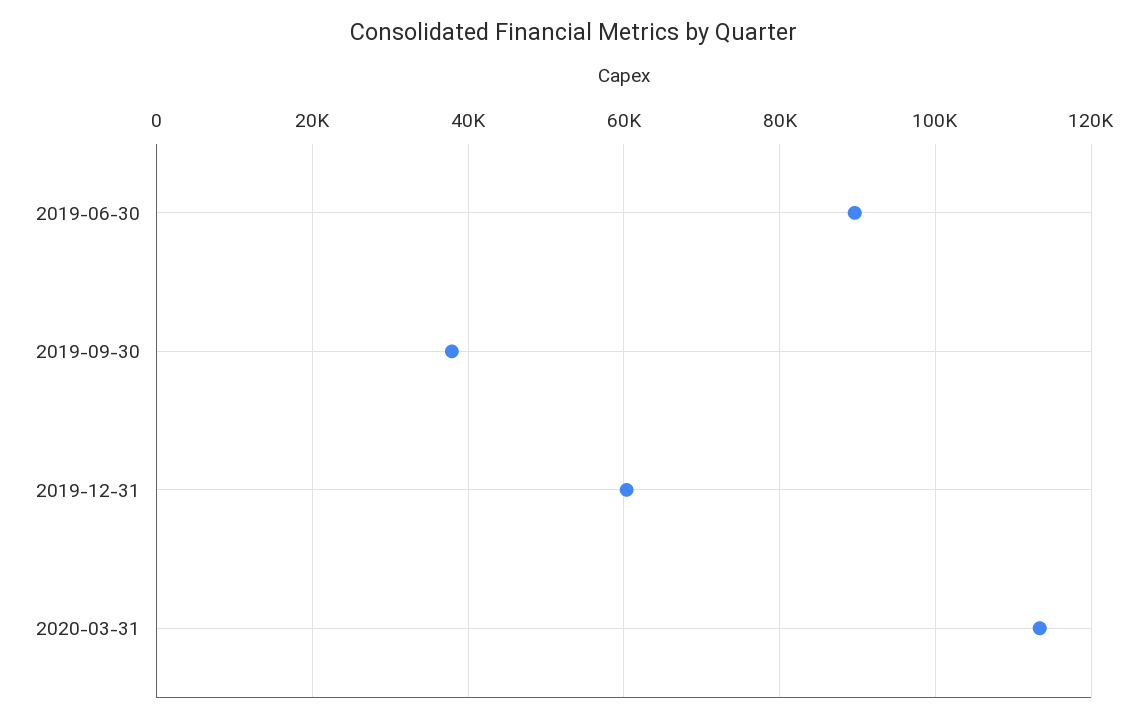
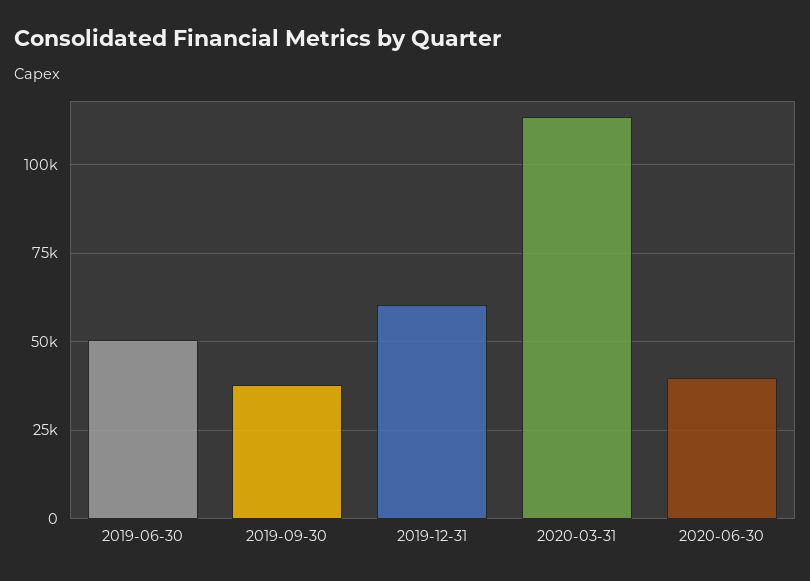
2019-06-30: 90000 -> 50000
2020-06-30: none -> 40000

